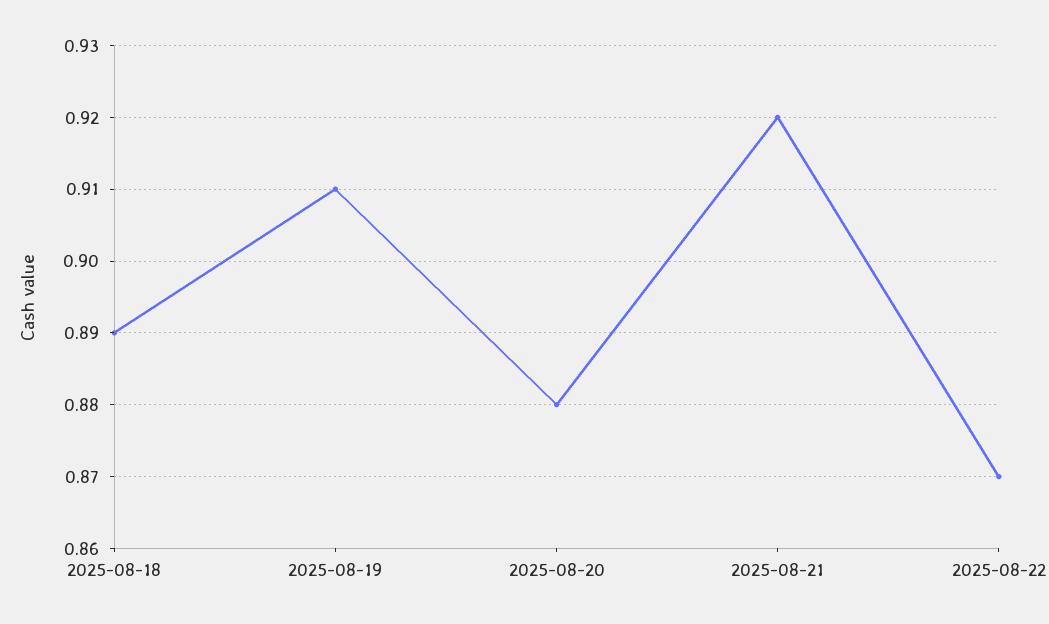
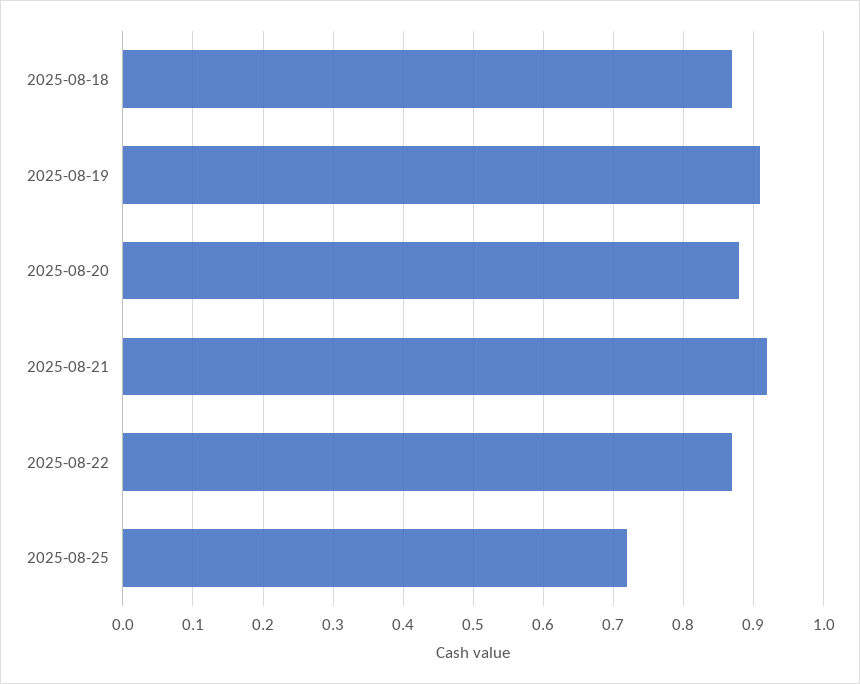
2025-08-18: 0.89 -> 0.87
2025-08-25: none -> 0.72

